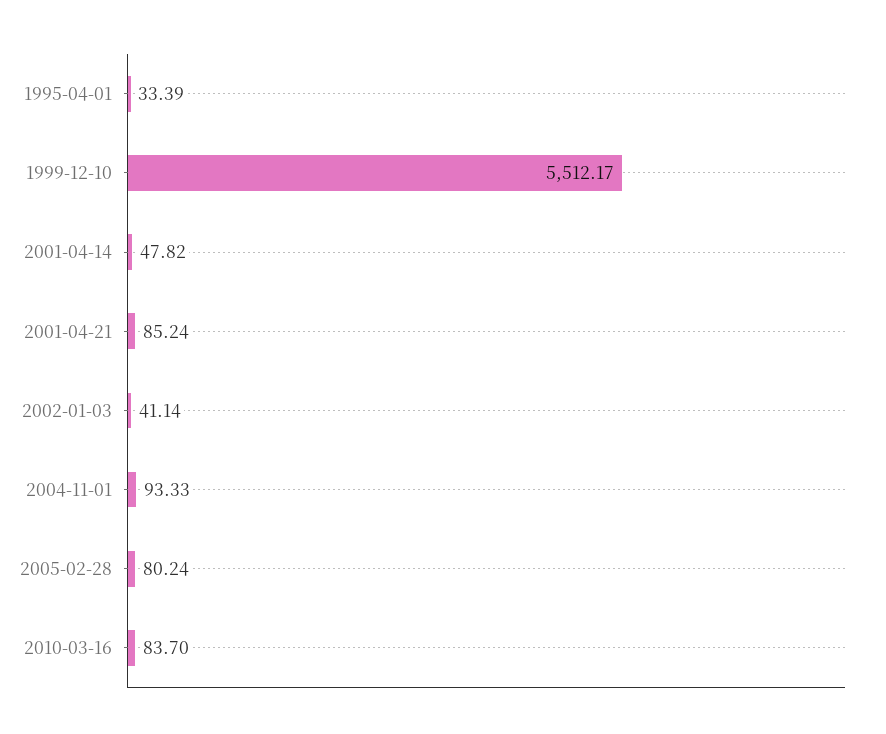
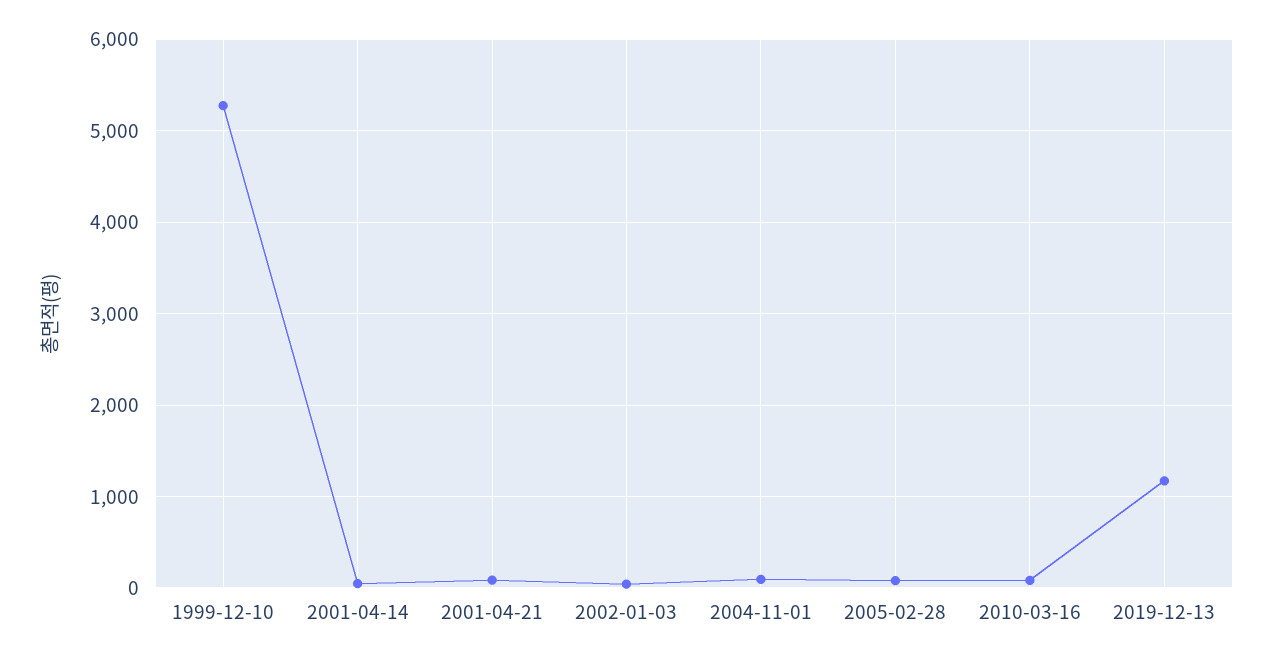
1995-04-01: 33.39 -> none
1999-12-10: 5512.17 -> 5300
2019-12-13: none -> 1200

